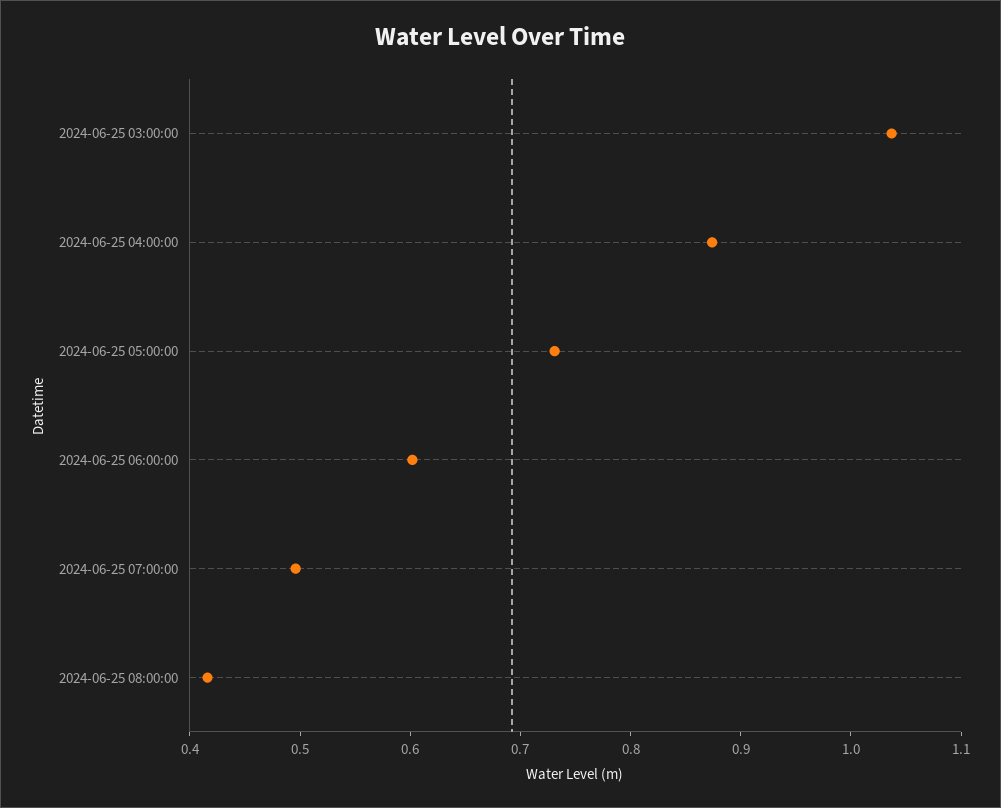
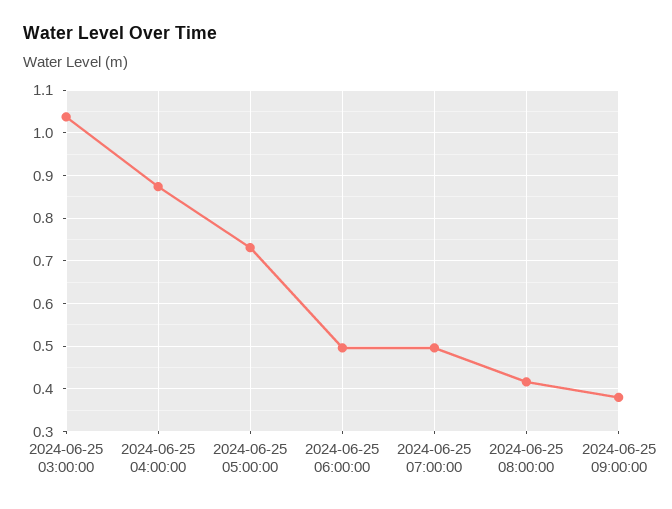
2024-06-25 06:00:00: 0.6 -> 0.5
2024-06-25 09:00:00: none -> 0.38

